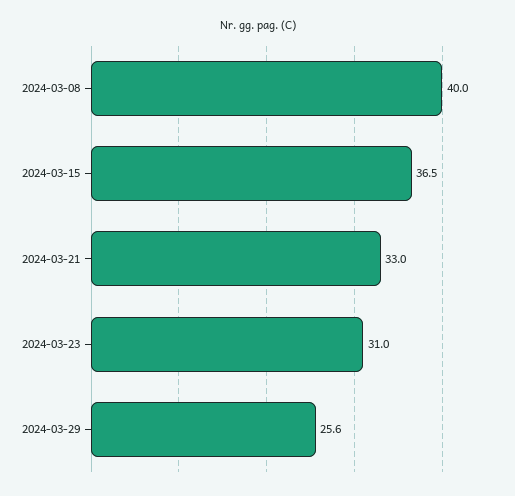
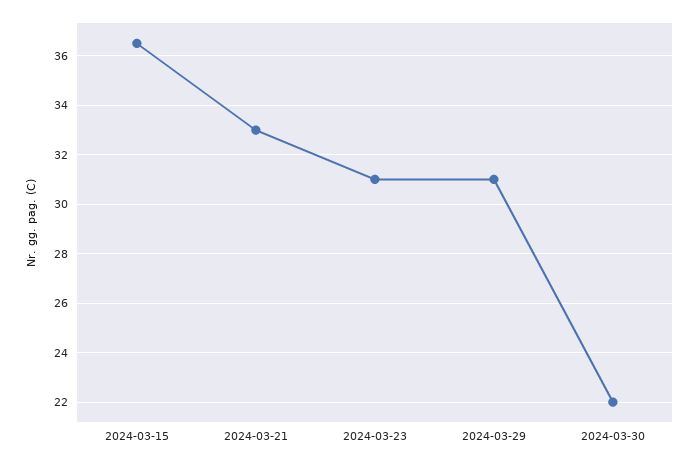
2024-03-08: 40 -> none
2024-03-29: 25.6 -> 31
2024-03-30: none -> 22

